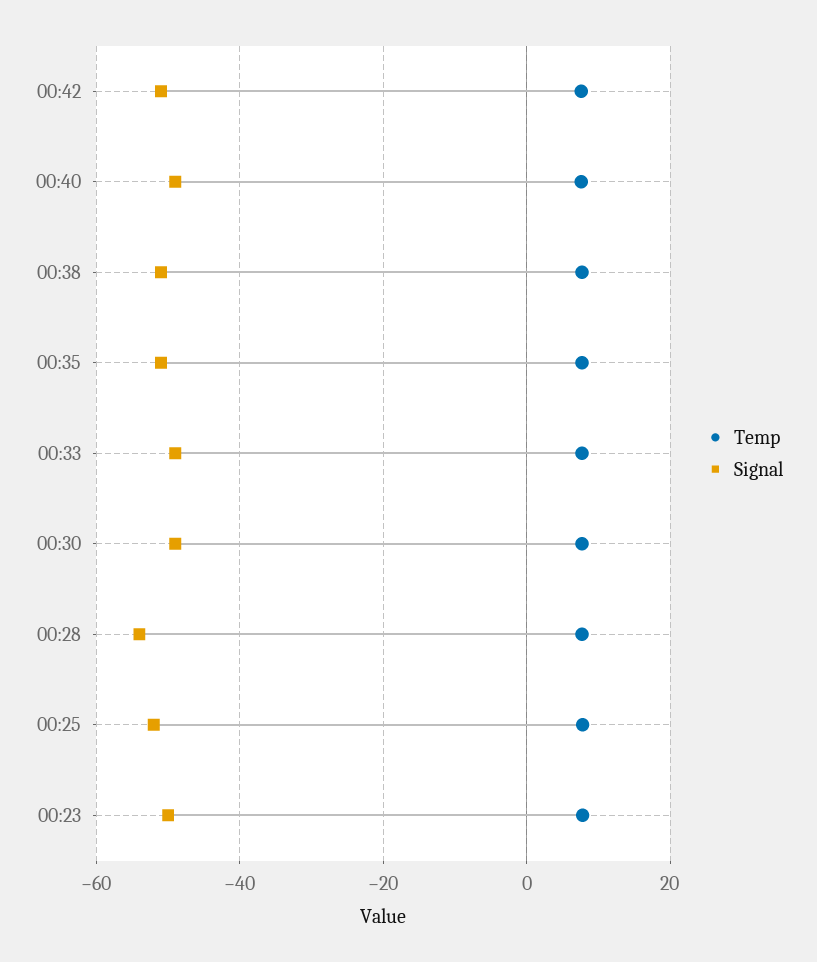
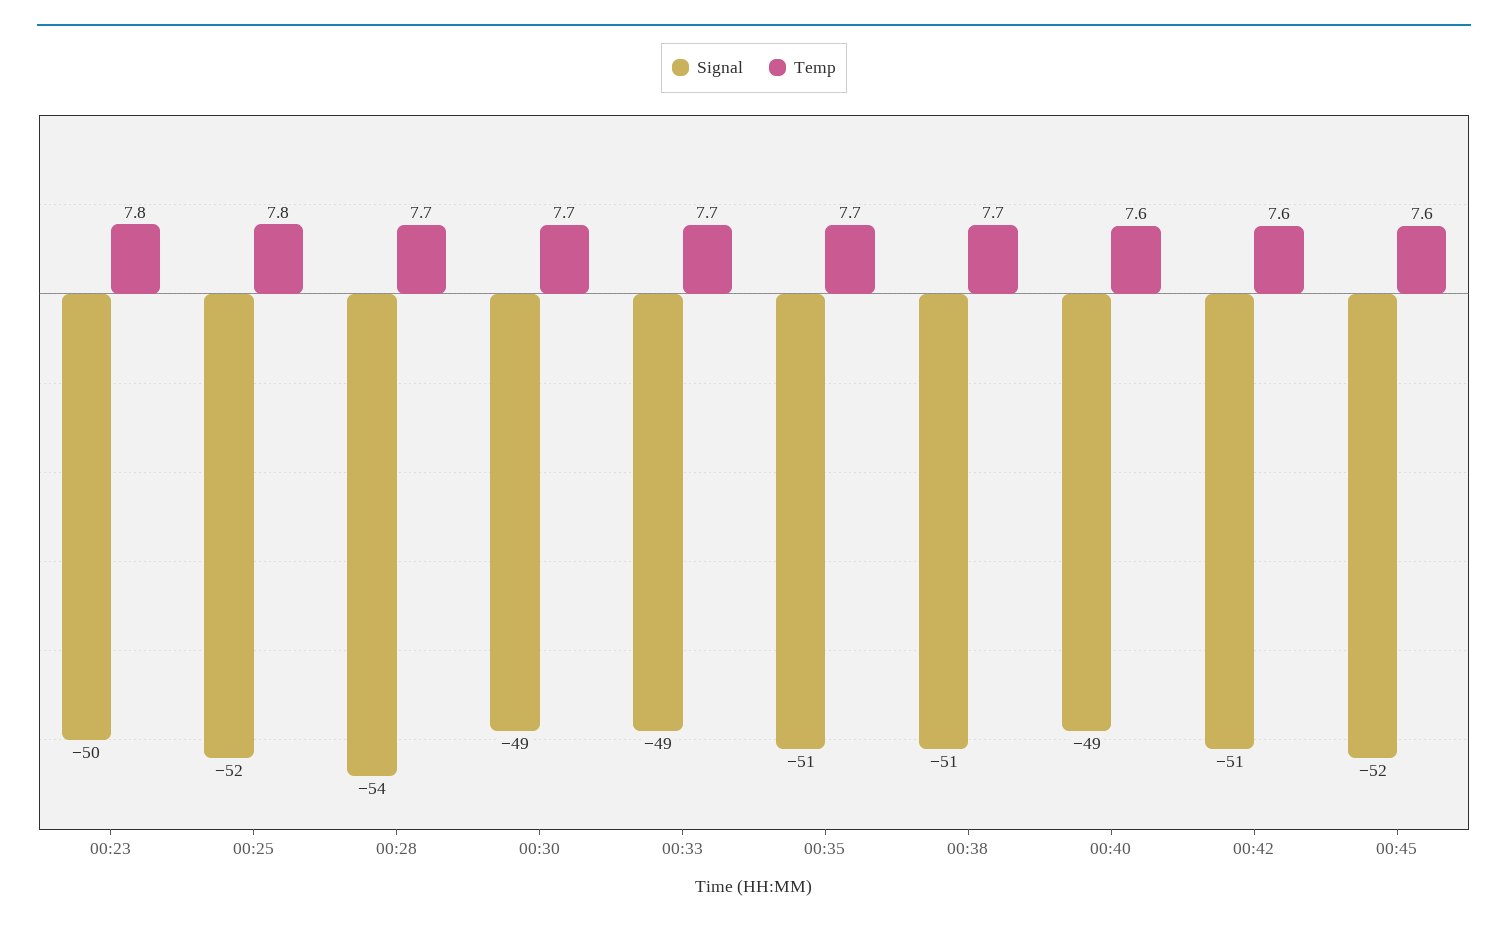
Signal, 00:45: none -> -52
Temp, 00:45: none -> 7.6

